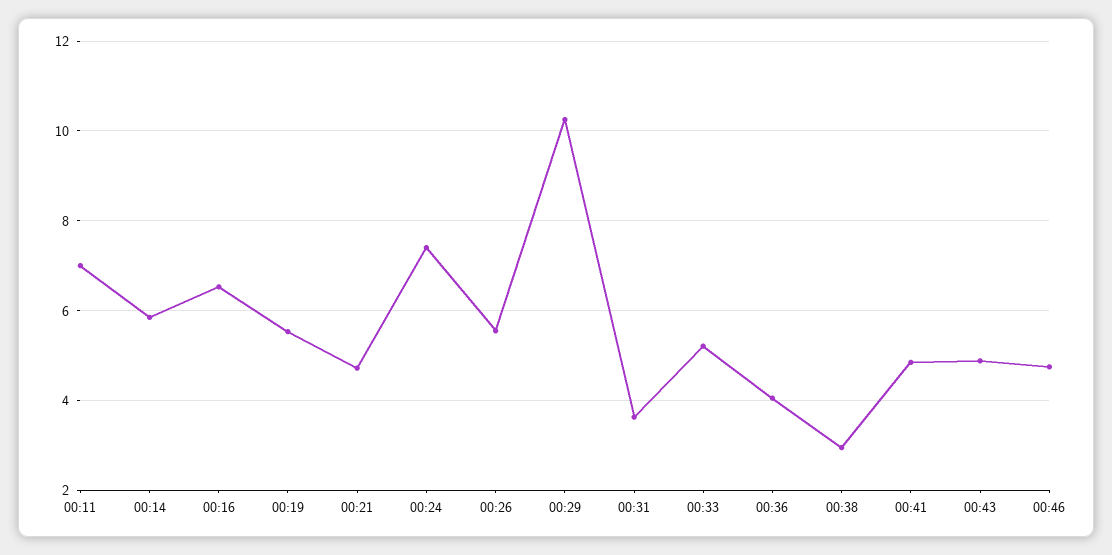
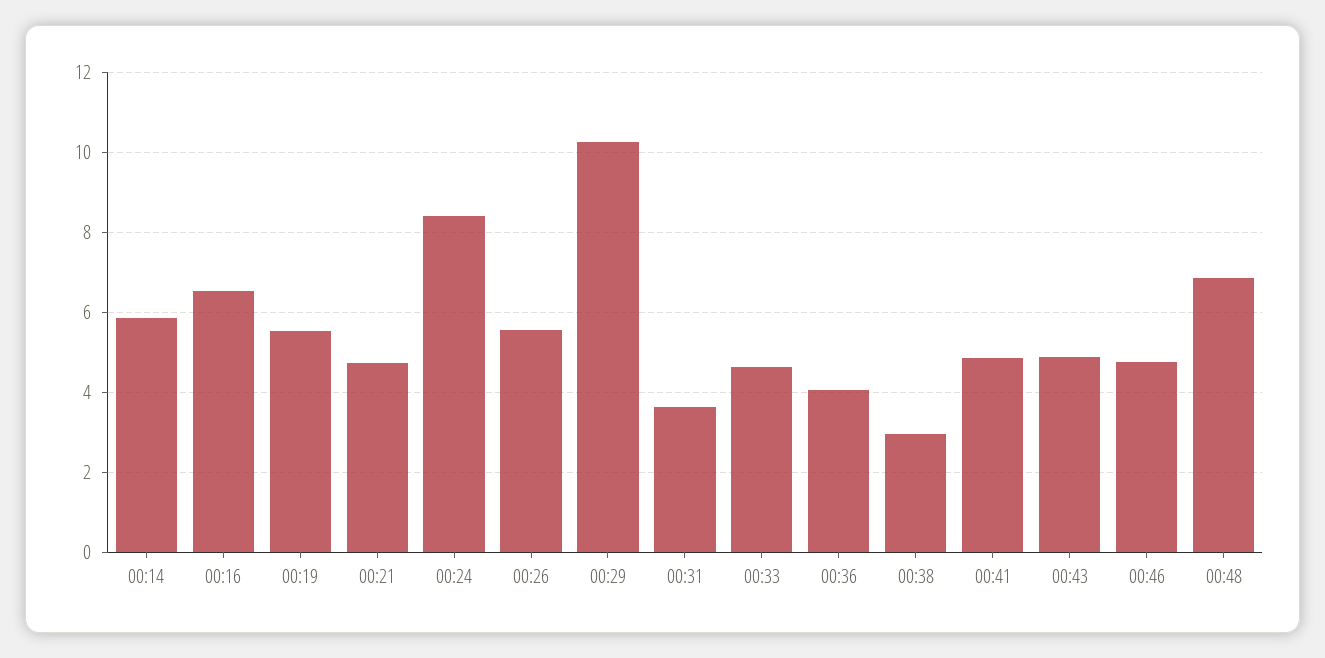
00:11: 7 -> none
00:24: 7.4 -> 8.4
00:33: 5.2 -> 4.6
00:48: none -> 6.8

